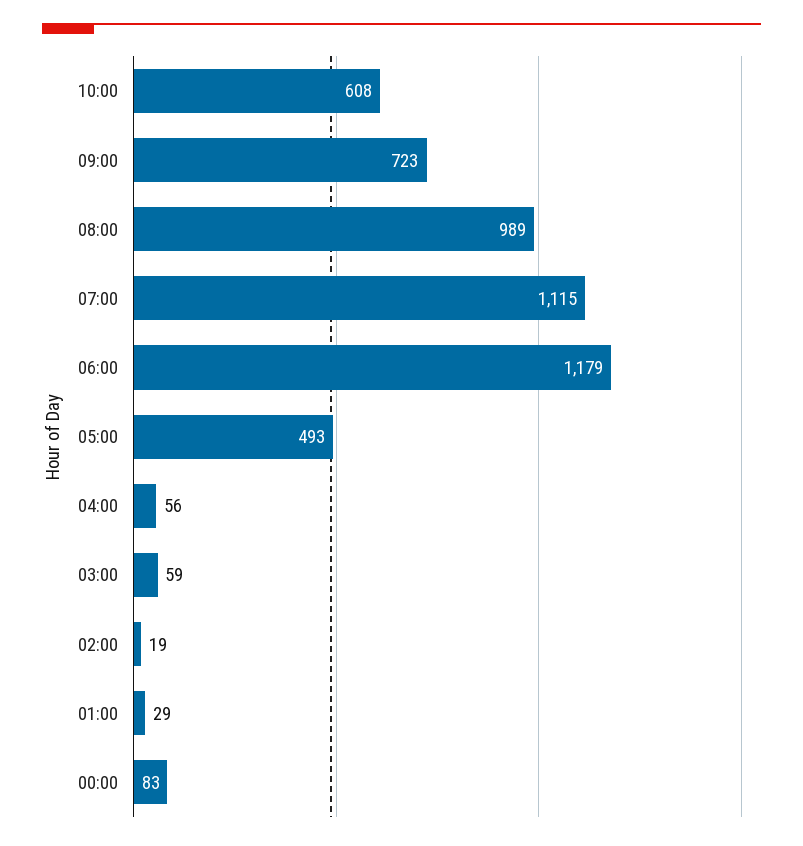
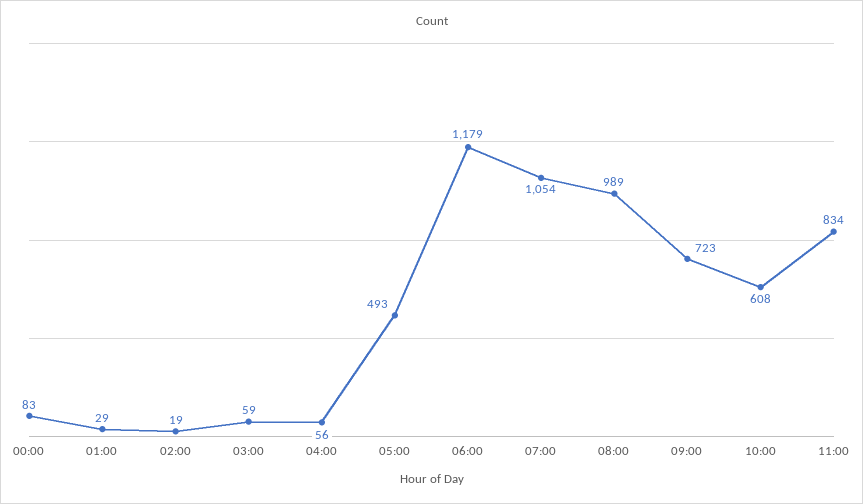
07:00: 1115 -> 1054
11:00: none -> 834

